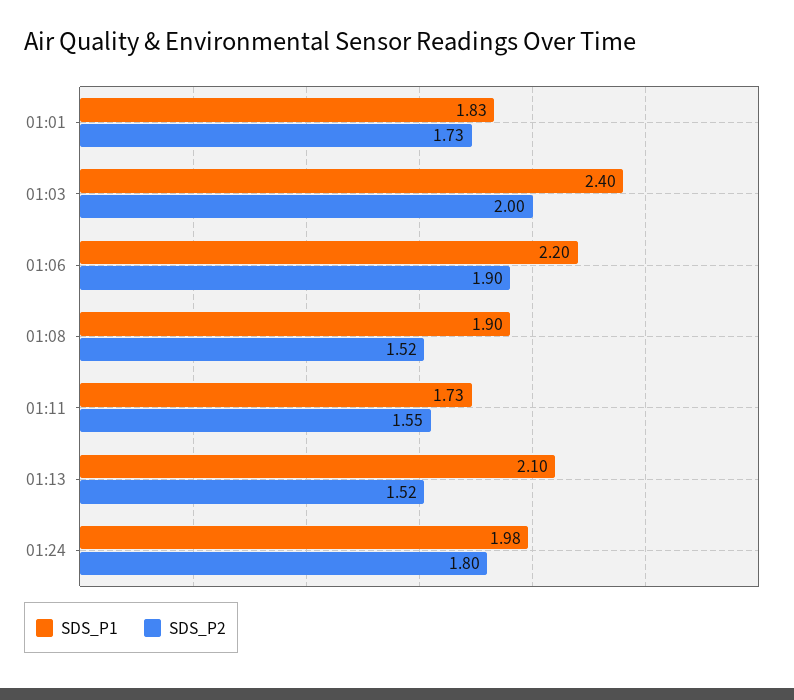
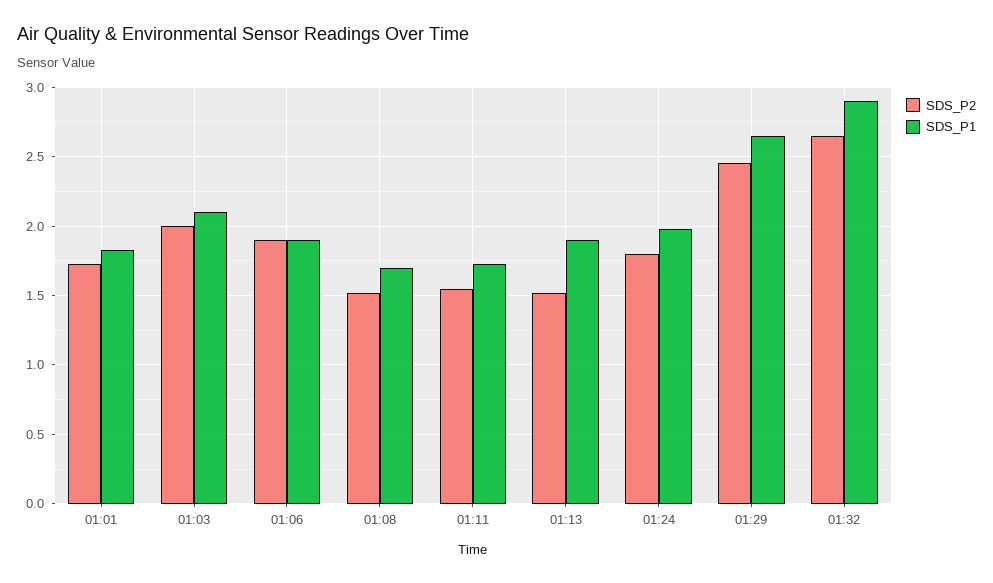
SDS_P1, 01:03: 2.4 -> 2.1
SDS_P1, 01:06: 2.2 -> 1.9
SDS_P1, 01:08: 1.9 -> 1.7
SDS_P1, 01:13: 2.1 -> 1.9
SDS_P2, 01:29: none -> 2.45
SDS_P1, 01:29: none -> 2.65
SDS_P2, 01:32: none -> 2.65
SDS_P1, 01:32: none -> 2.9

